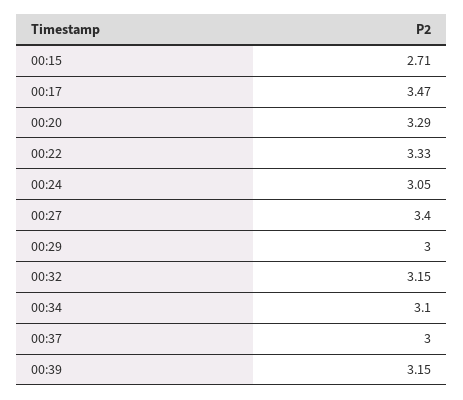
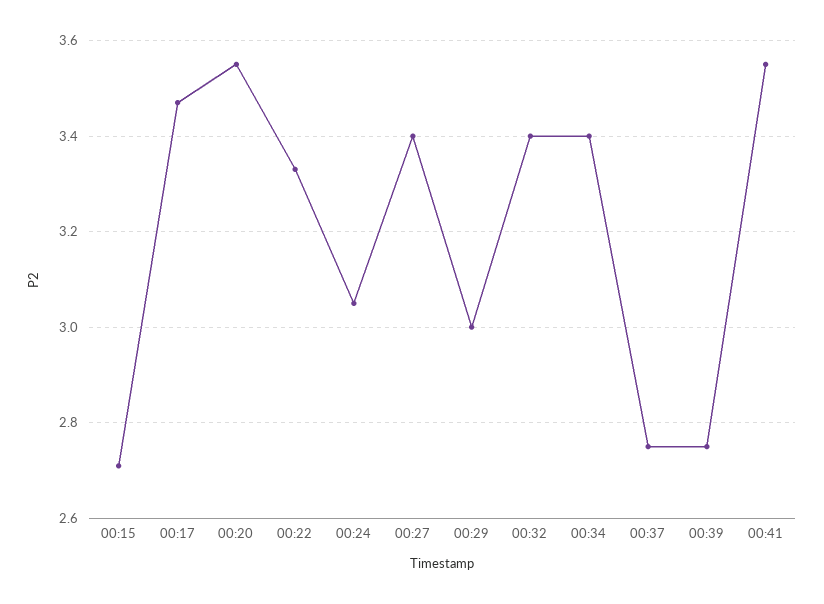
00:20: 3.29 -> 3.55
00:32: 3.15 -> 3.4
00:34: 3.1 -> 3.4
00:37: 3 -> 2.75
00:39: 3.15 -> 2.75
00:41: none -> 3.55

